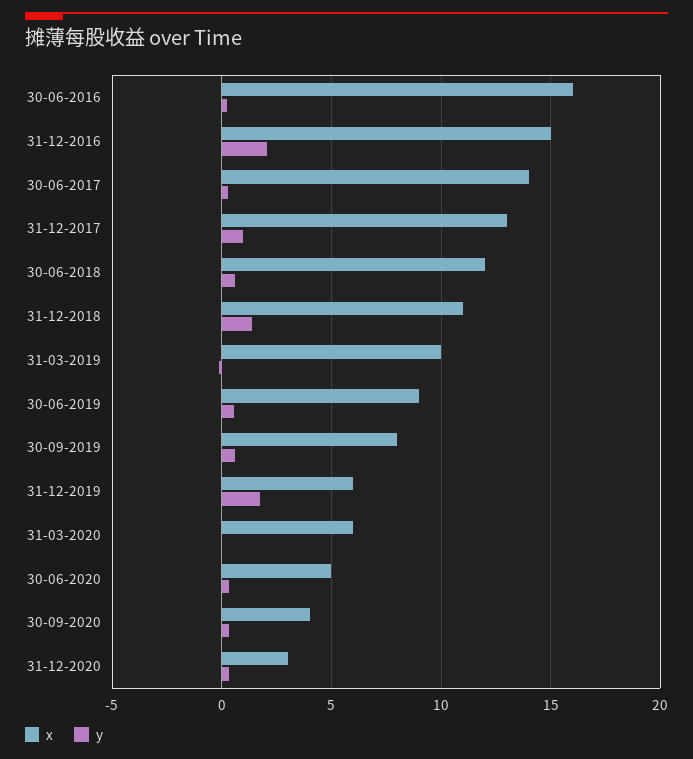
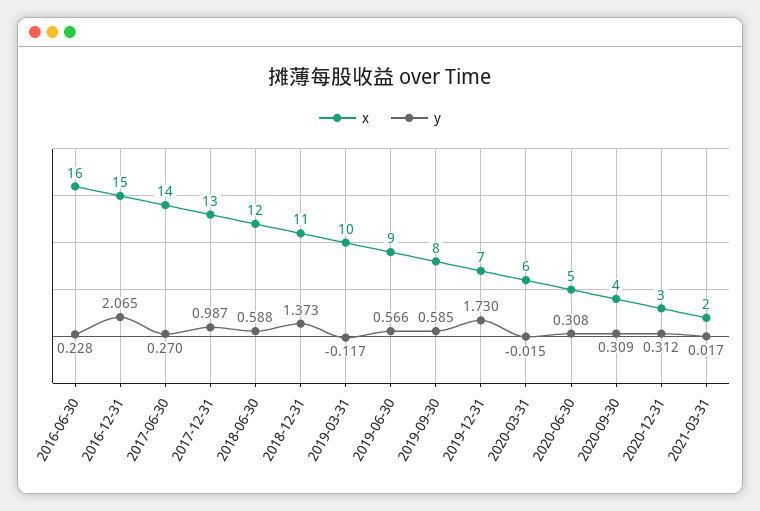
x, 31-12-2019: 6 -> 7
x, 2021-03-31: none -> 2
y, 2021-03-31: none -> 0.017

